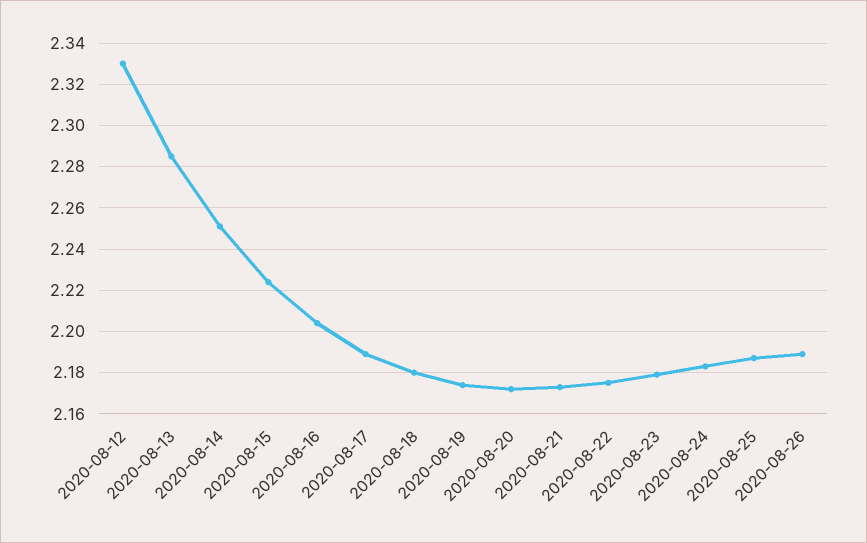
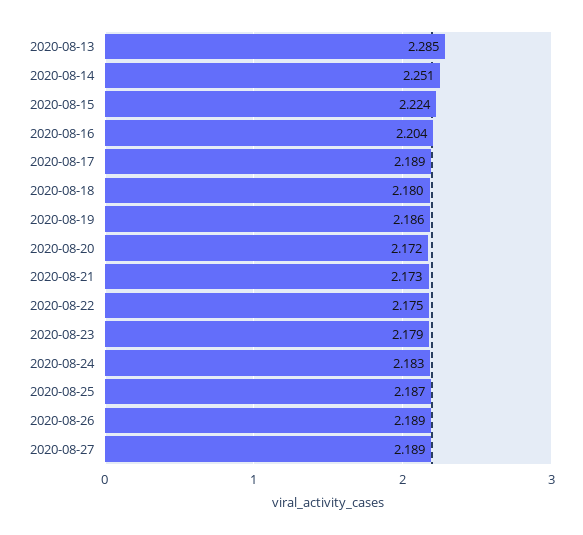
2020-08-12: 2.33 -> none
2020-08-19: 2.175 -> 2.186
2020-08-27: none -> 2.189

